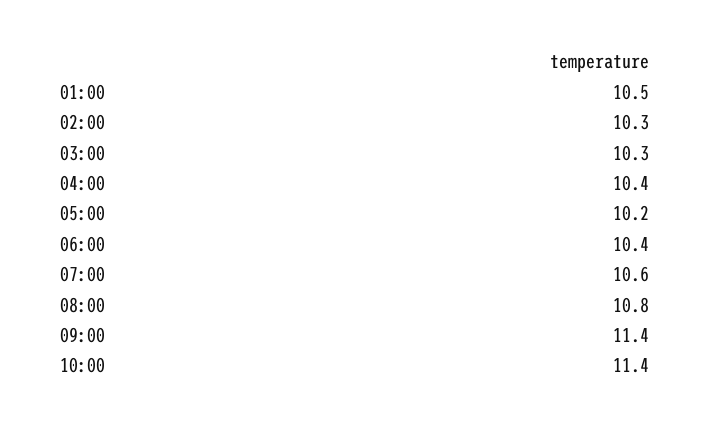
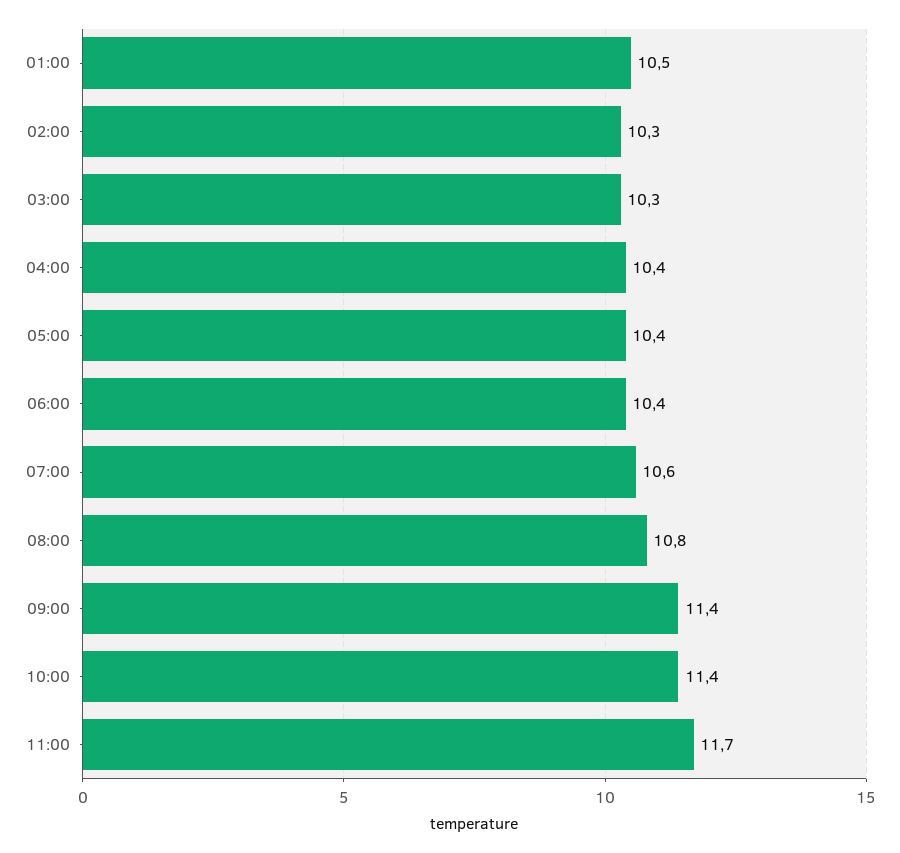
05:00: 10.2 -> 10.4
11:00: none -> 11.7

